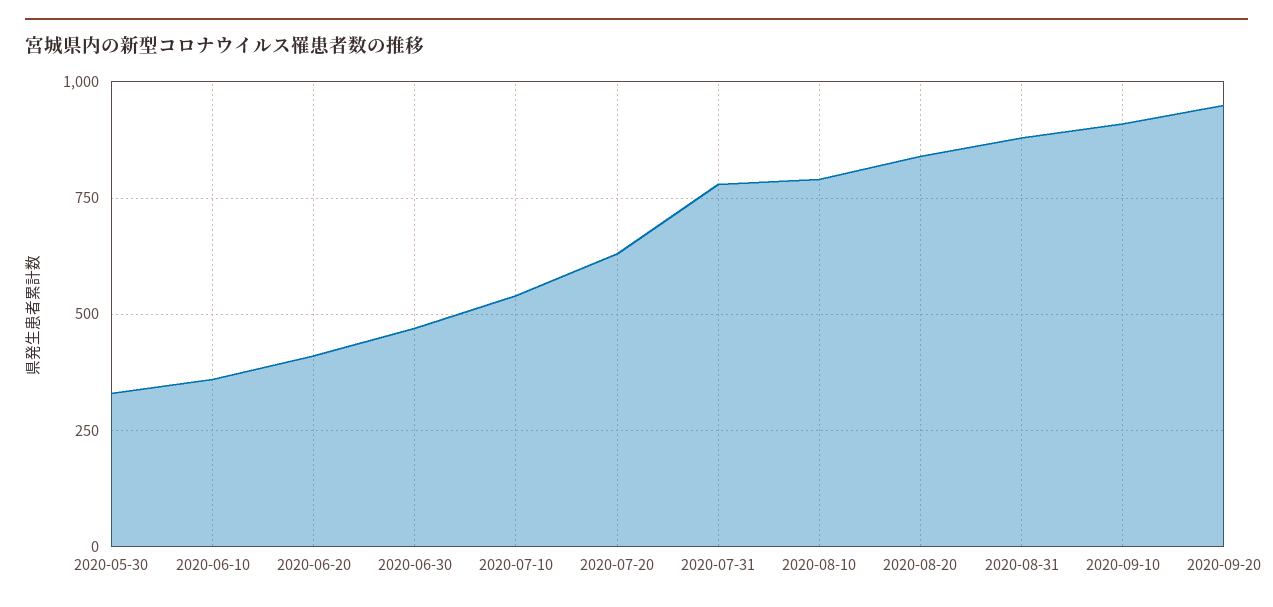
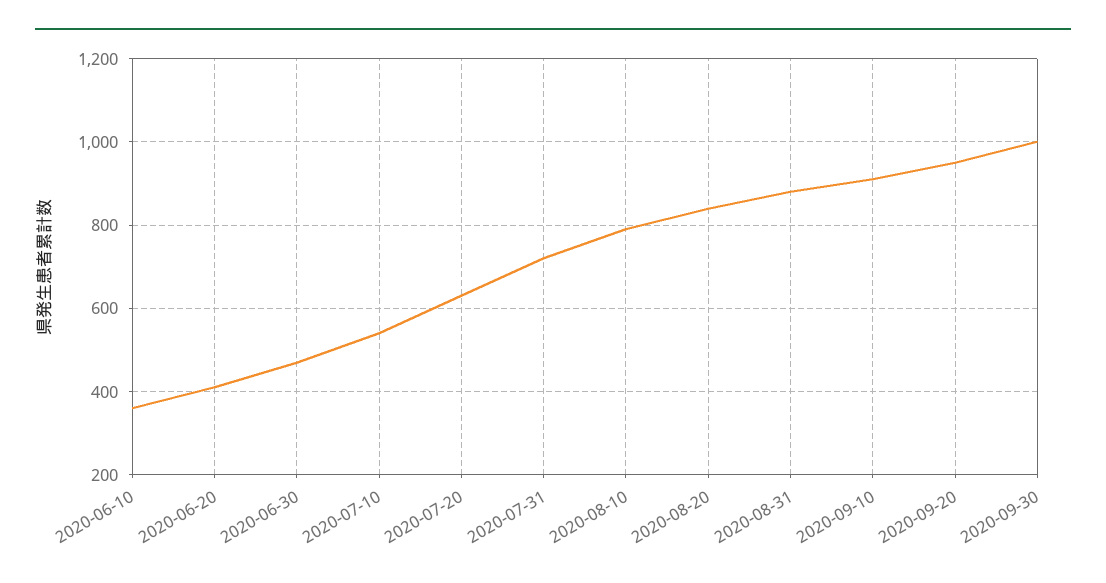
2020-05-30: 325 -> none
2020-07-31: 775 -> 720
2020-09-30: none -> 1000

